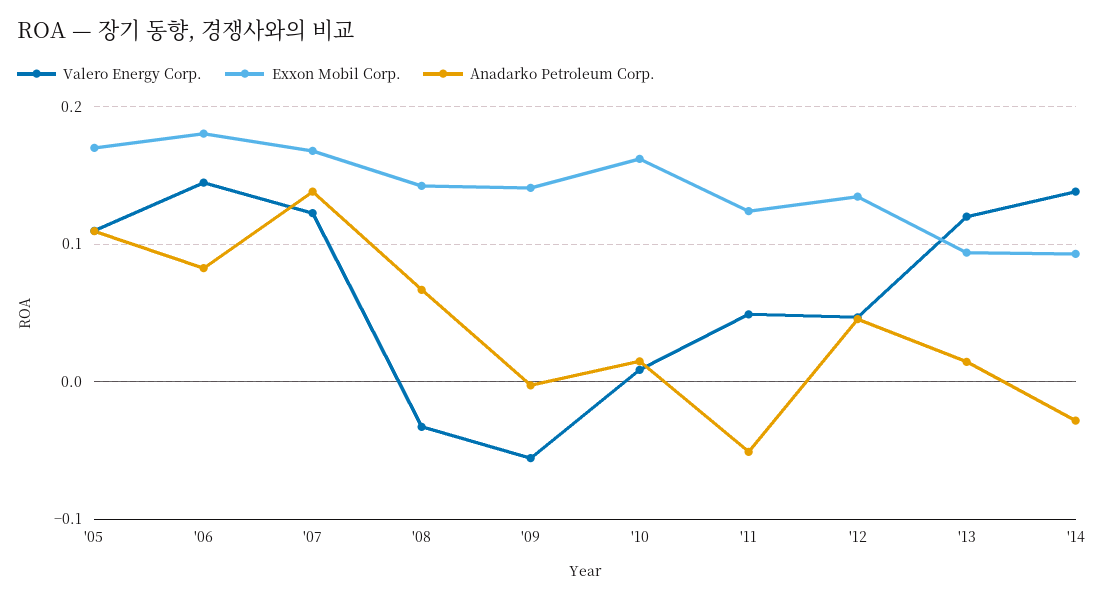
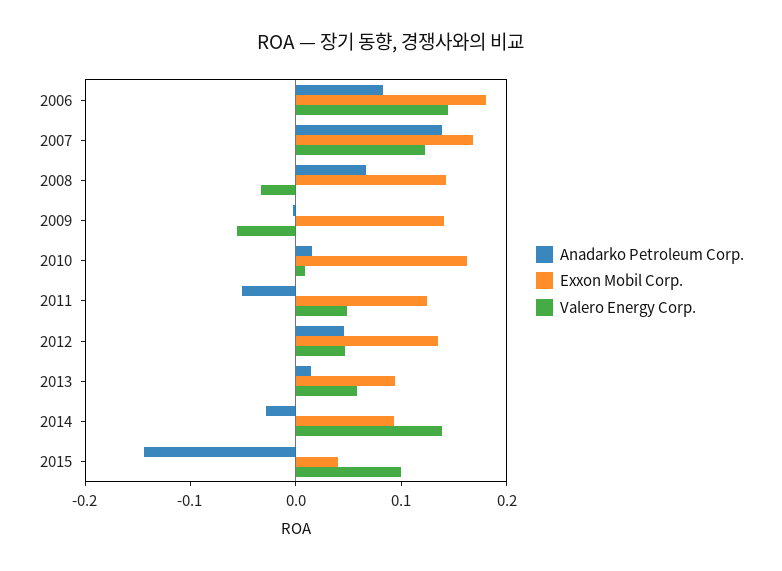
Valero Energy Corp., '05: 0.11 -> none
Exxon Mobil Corp., '05: 0.17 -> none
Anadarko Petroleum Corp., '05: 0.11 -> none
Valero Energy Corp., '13: 0.12 -> 0.06
Anadarko Petroleum Corp., 2015: none -> -0.14
Exxon Mobil Corp., 2015: none -> 0.04
Valero Energy Corp., 2015: none -> 0.1

